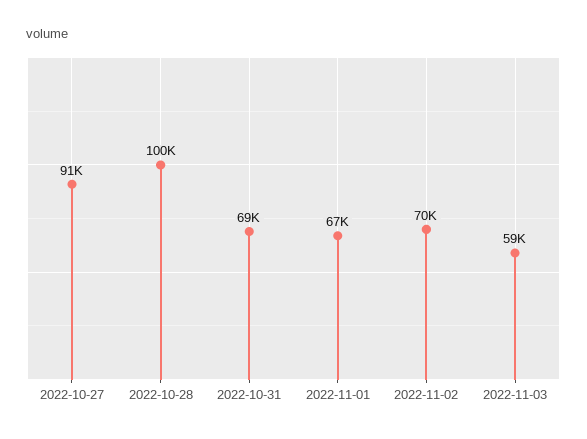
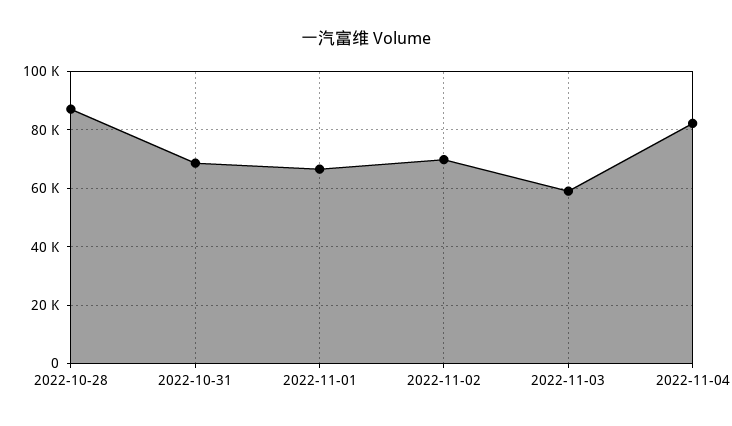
2022-10-27: 91000 -> none
2022-10-28: 100000 -> 87500
2022-11-04: none -> 82500

